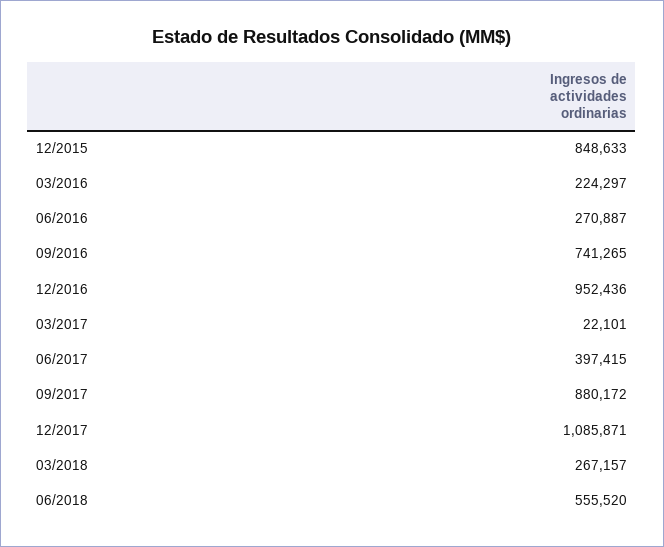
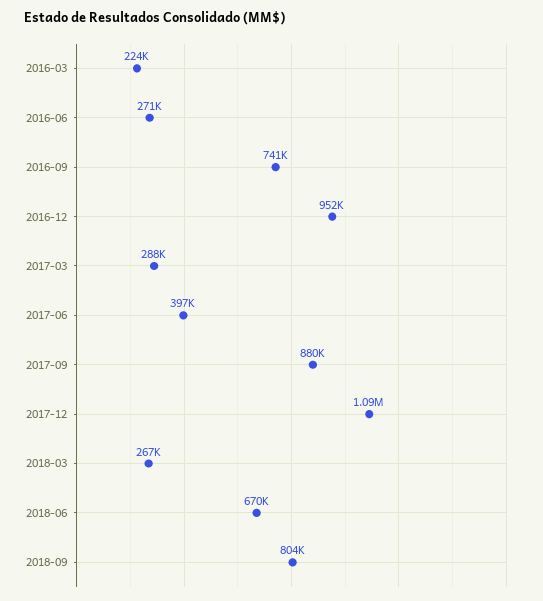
12/2015: 848633 -> none
03/2017: 22101 -> 288000
06/2018: 555520 -> 670000
2018-09: none -> 804000

